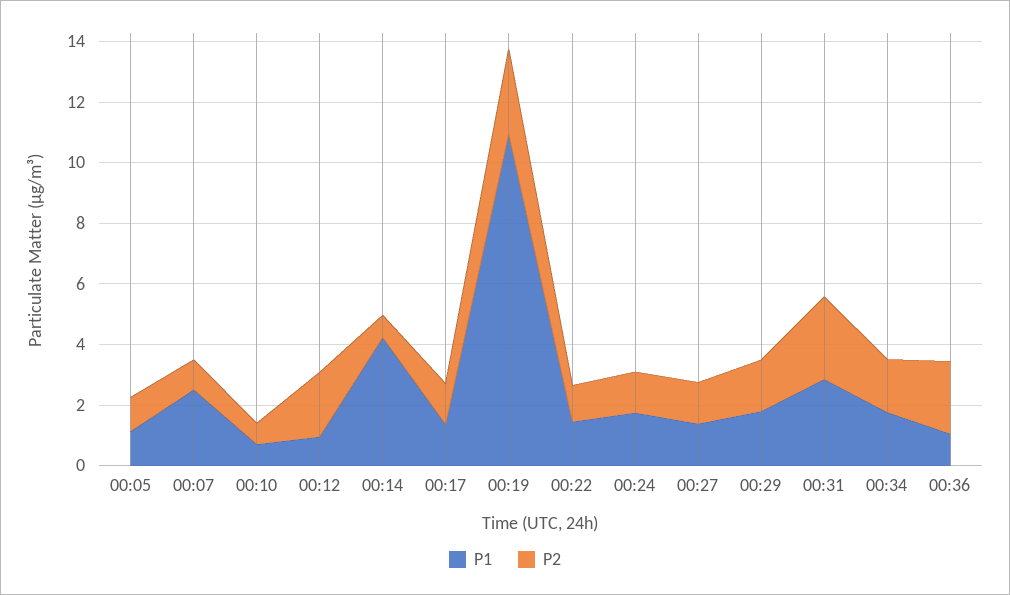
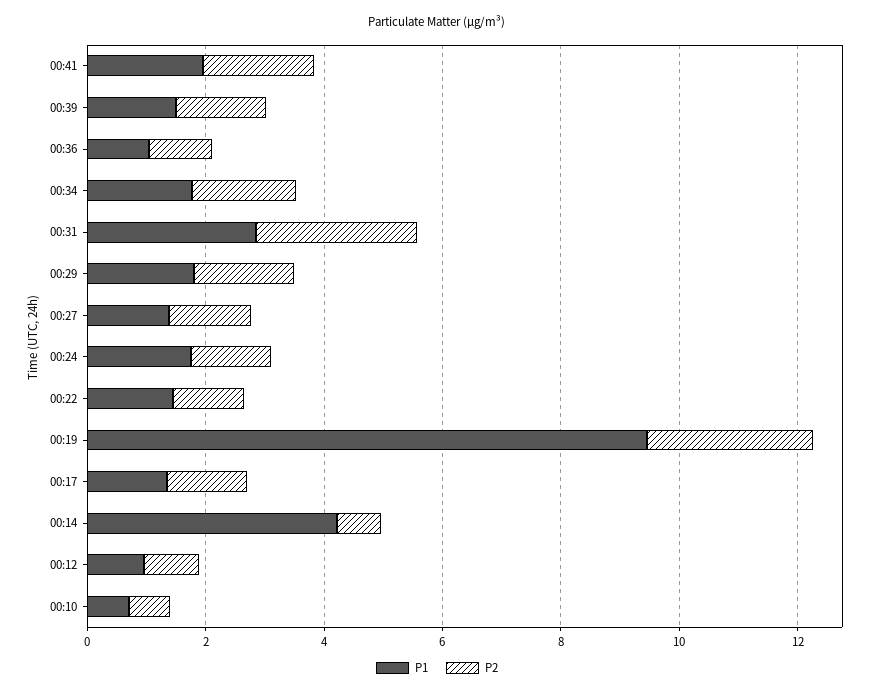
P1, 00:05: 1 -> none
P2, 00:05: 1 -> none
P1, 00:07: 2.5 -> none
P2, 00:07: 1 -> none
P2, 00:12: 2 -> 1
P1, 00:19: 11 -> 9.5
P2, 00:36: 2.5 -> 1
P1, 00:41: none -> 2
P2, 00:41: none -> 2
P1, 00:39: none -> 1.5
P2, 00:39: none -> 1.5

